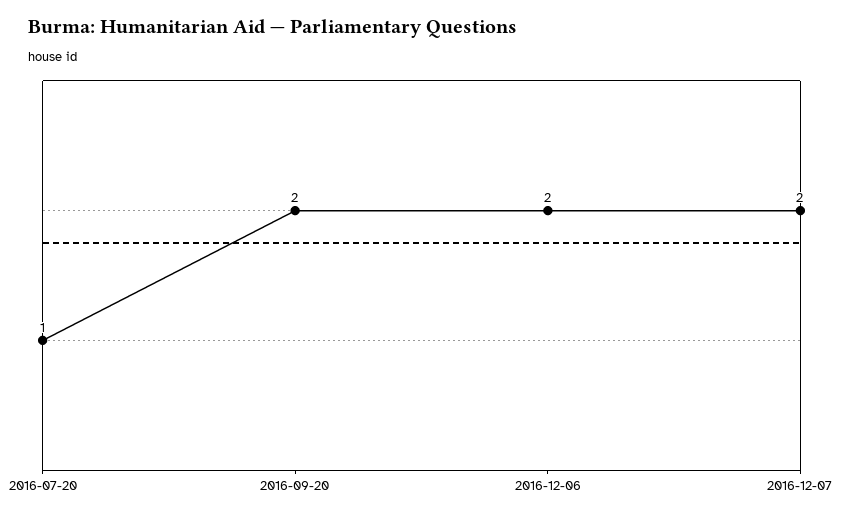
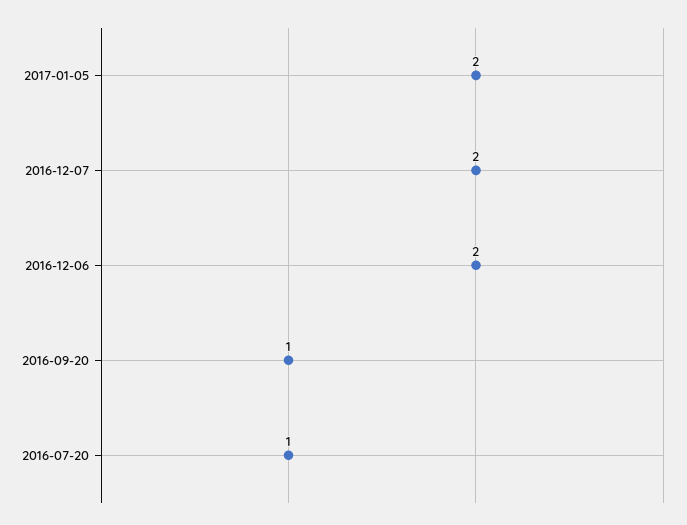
2016-09-20: 2 -> 1
2017-01-05: none -> 2

